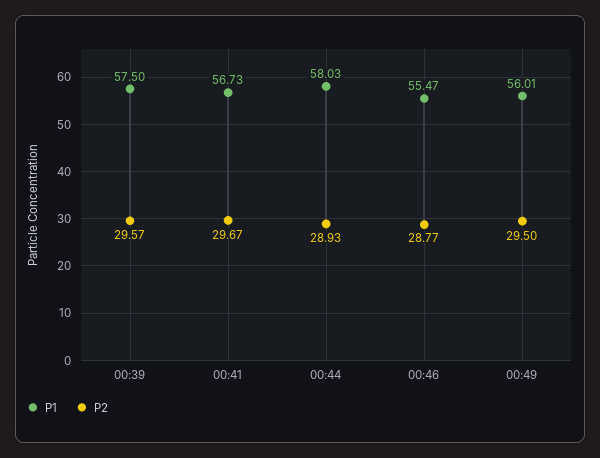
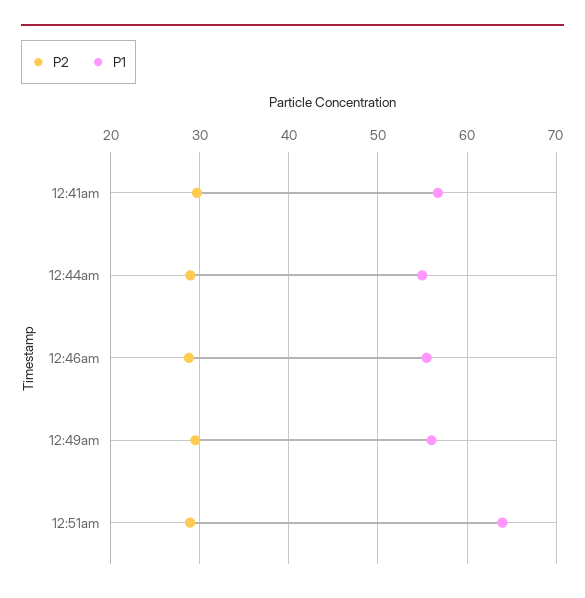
P1, 00:39: 57.5 -> none
P2, 00:39: 29.57 -> none
P1, 00:44: 58.03 -> 55
P2, 12:51am: none -> 29
P1, 12:51am: none -> 64

